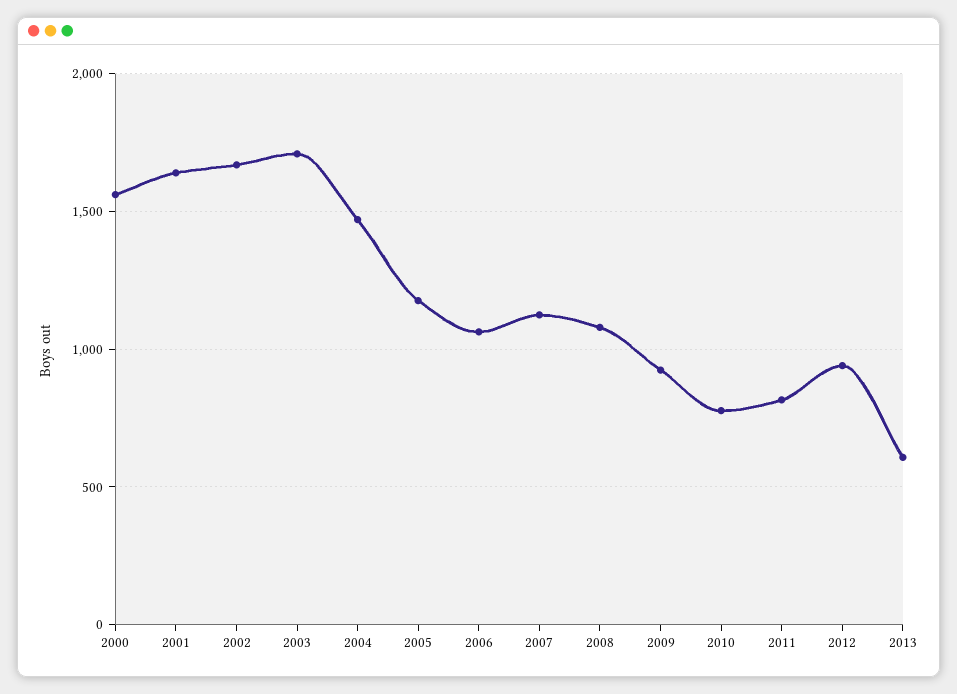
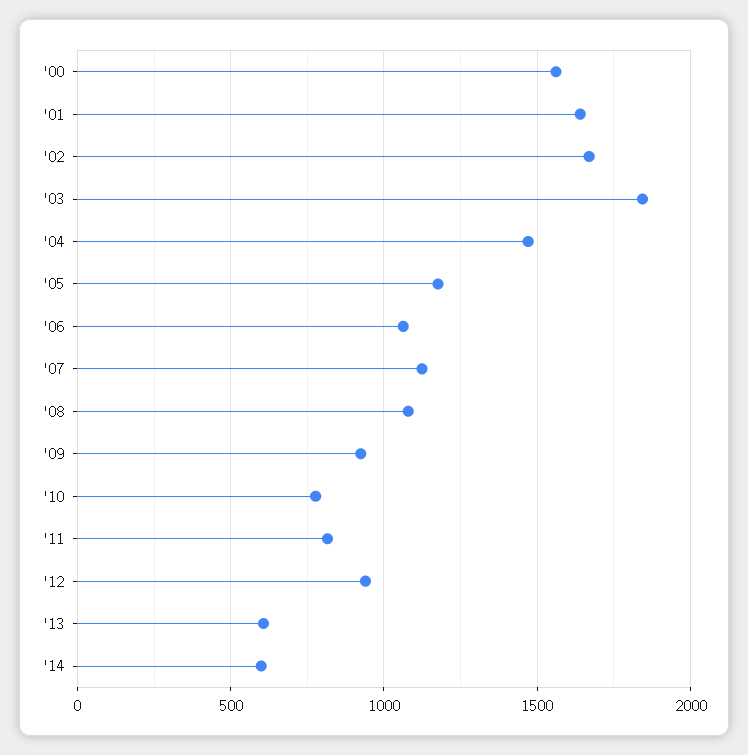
2003: 1700 -> 1850
'14: none -> 600

